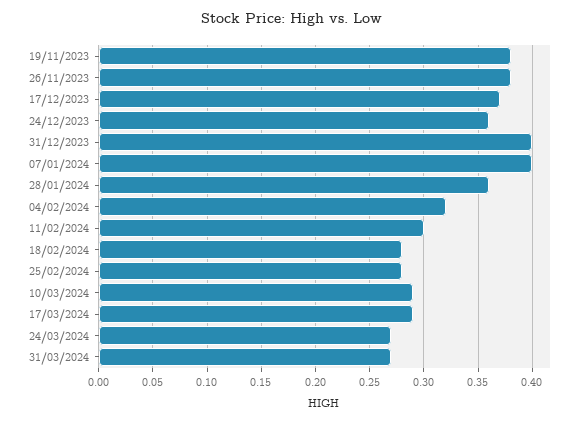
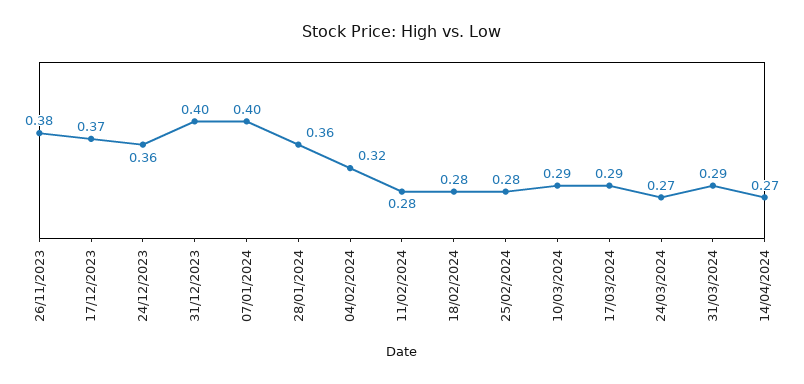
19/11/2023: 0.38 -> none
11/02/2024: 0.3 -> 0.28
31/03/2024: 0.27 -> 0.29
14/04/2024: none -> 0.27

